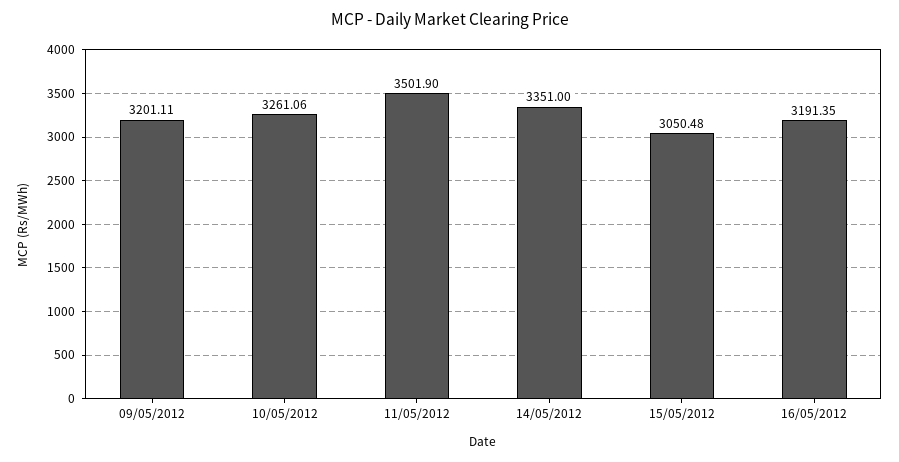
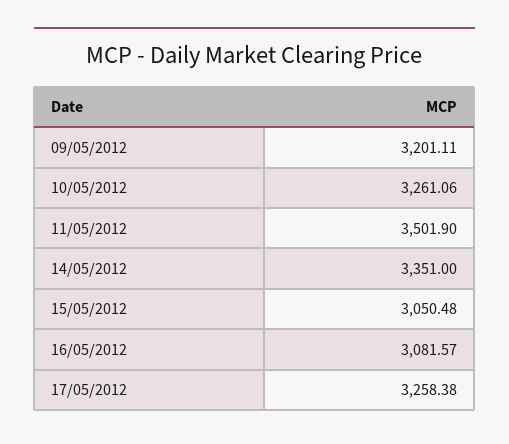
16/05/2012: 3191.35 -> 3081.57
17/05/2012: none -> 3258.38

